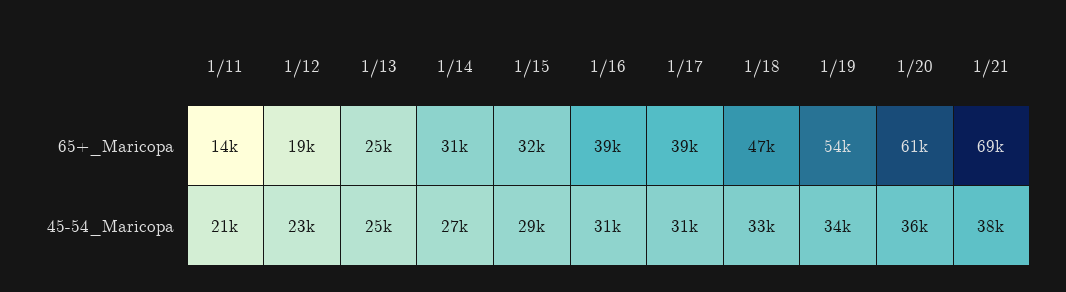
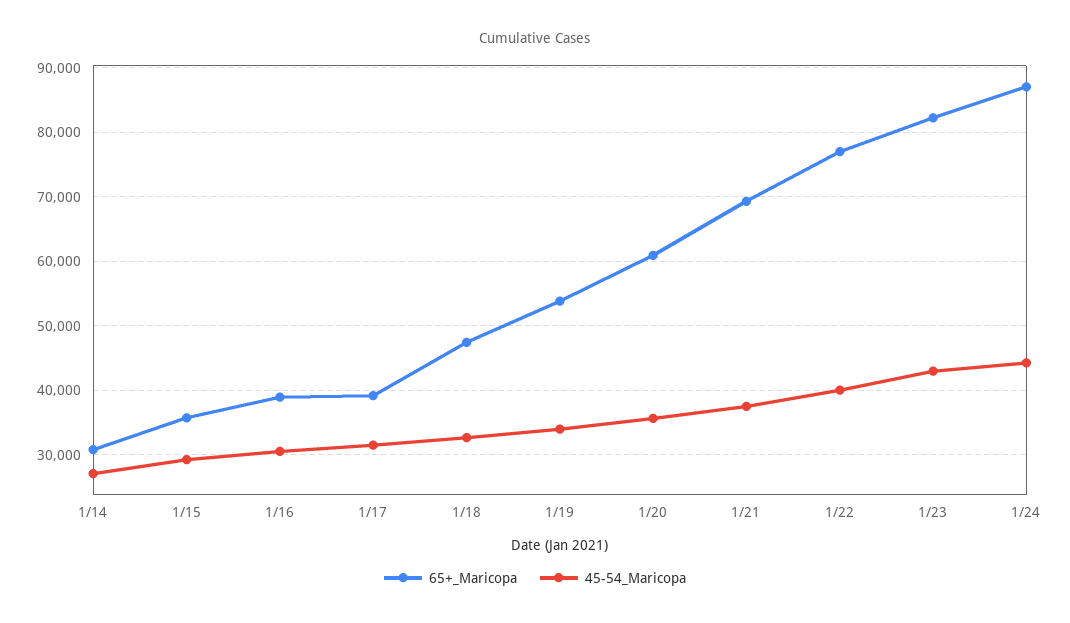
65+_Maricopa, 1/11: 14000 -> none
65+_Maricopa, 1/12: 19000 -> none
65+_Maricopa, 1/13: 25000 -> none
65+_Maricopa, 1/15: 32000 -> 36000
45-54_Maricopa, 1/11: 21000 -> none
45-54_Maricopa, 1/12: 23000 -> none
45-54_Maricopa, 1/13: 25000 -> none
65+_Maricopa, 1/22: none -> 77000
45-54_Maricopa, 1/22: none -> 40000
65+_Maricopa, 1/23: none -> 82000
45-54_Maricopa, 1/23: none -> 43000
65+_Maricopa, 1/24: none -> 87000
45-54_Maricopa, 1/24: none -> 44000

